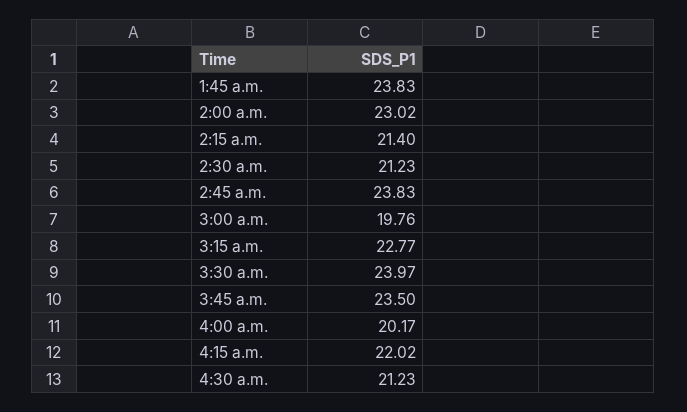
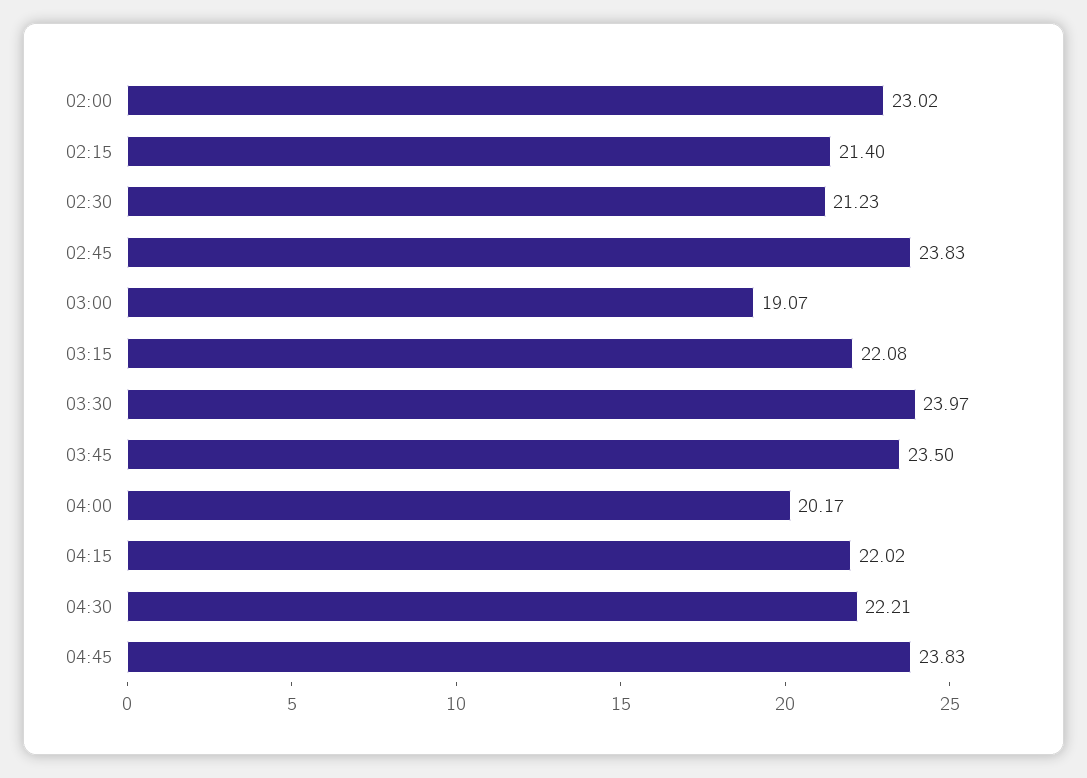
1:45 a.m.: 23.83 -> none
3:00 a.m.: 19.76 -> 19.07
3:15 a.m.: 22.77 -> 22.08
4:30 a.m.: 21.23 -> 22.21
04:45: none -> 23.83

